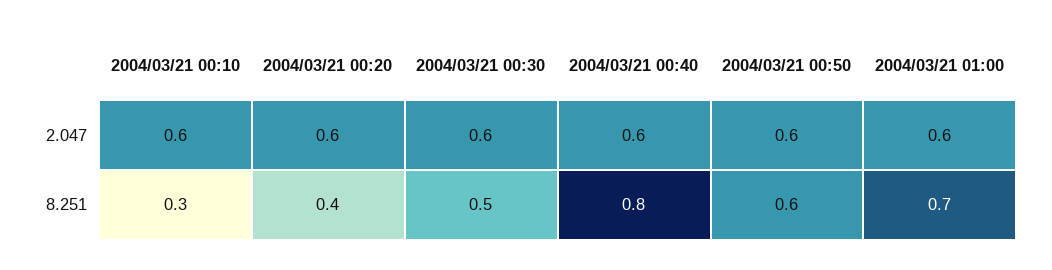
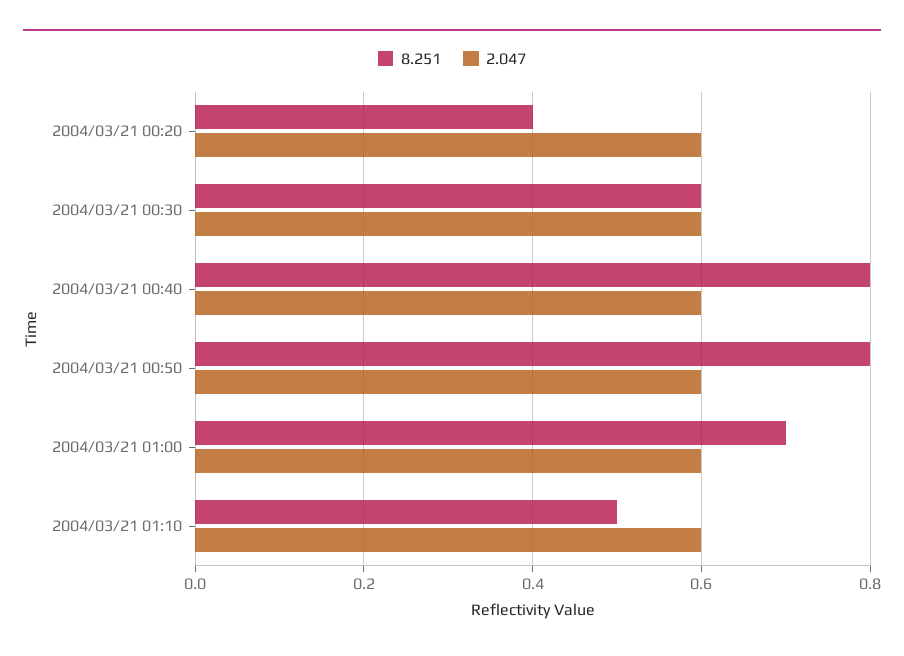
2.047, 2004/03/21 00:10: 0.6 -> none
8.251, 2004/03/21 00:10: 0.3 -> none
8.251, 2004/03/21 00:30: 0.5 -> 0.6
8.251, 2004/03/21 00:50: 0.6 -> 0.8
8.251, 2004/03/21 01:10: none -> 0.5
2.047, 2004/03/21 01:10: none -> 0.6

